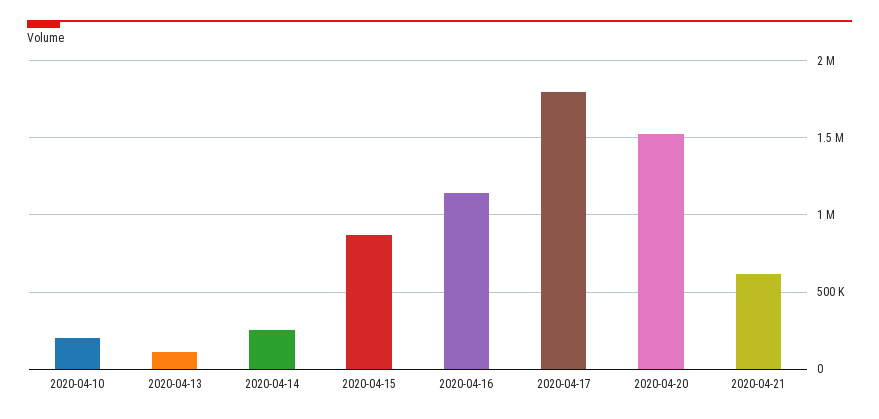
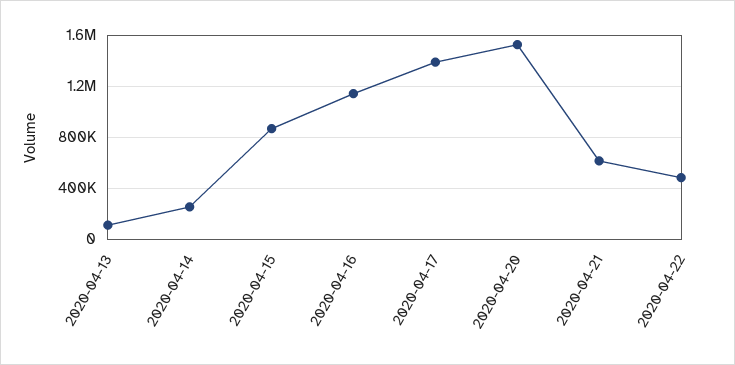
2020-04-10: 200000 -> none
2020-04-17: 1800000 -> 1400000
2020-04-22: none -> 500000

